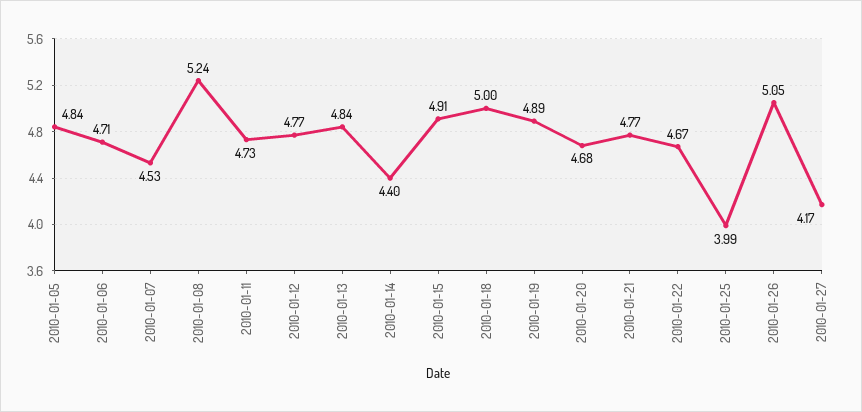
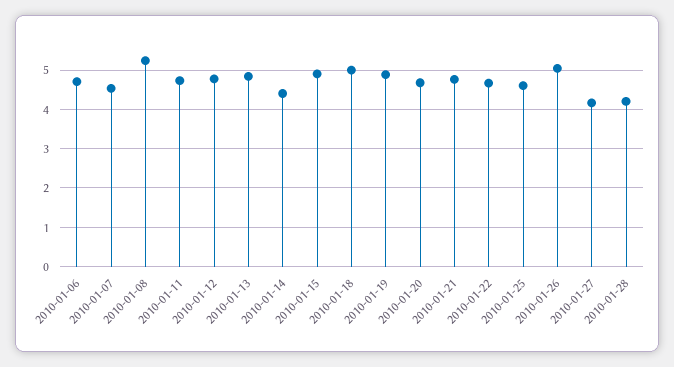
2010-01-05: 4.84 -> none
2010-01-25: 3.99 -> 4.6
2010-01-28: none -> 4.2

